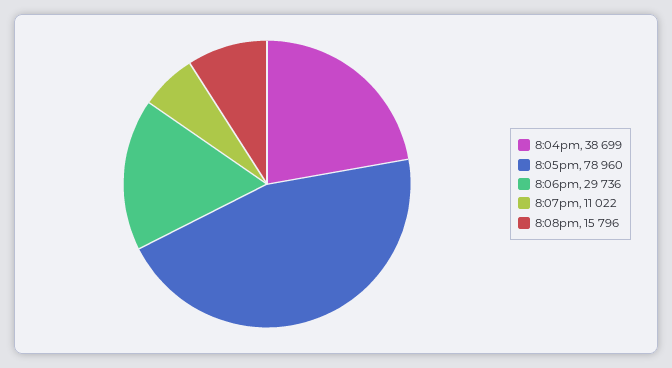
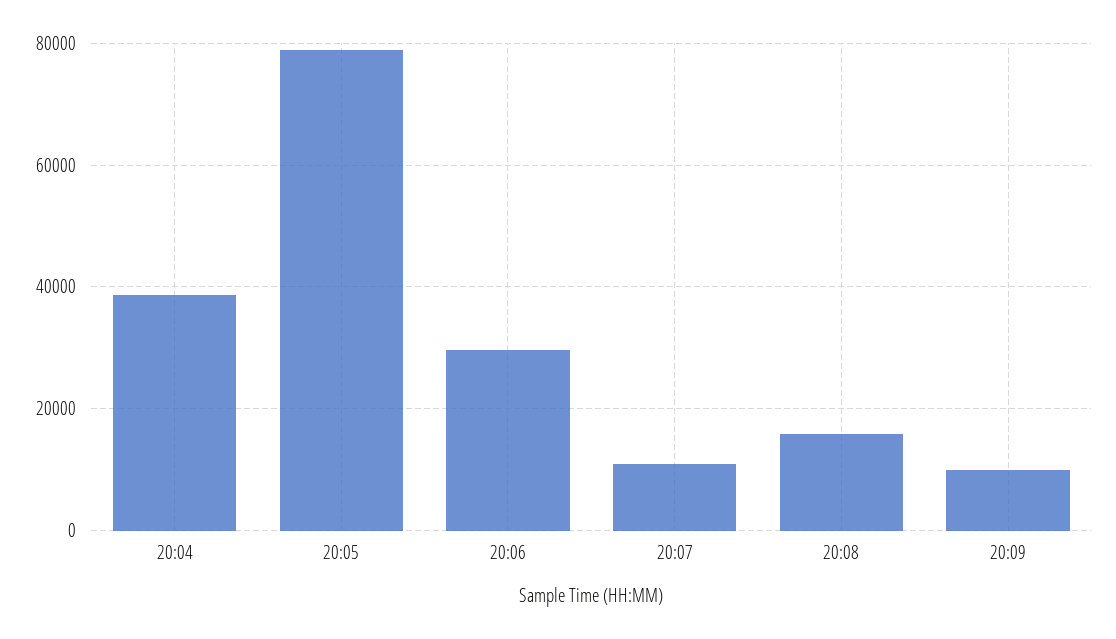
20:09: none -> 10000

